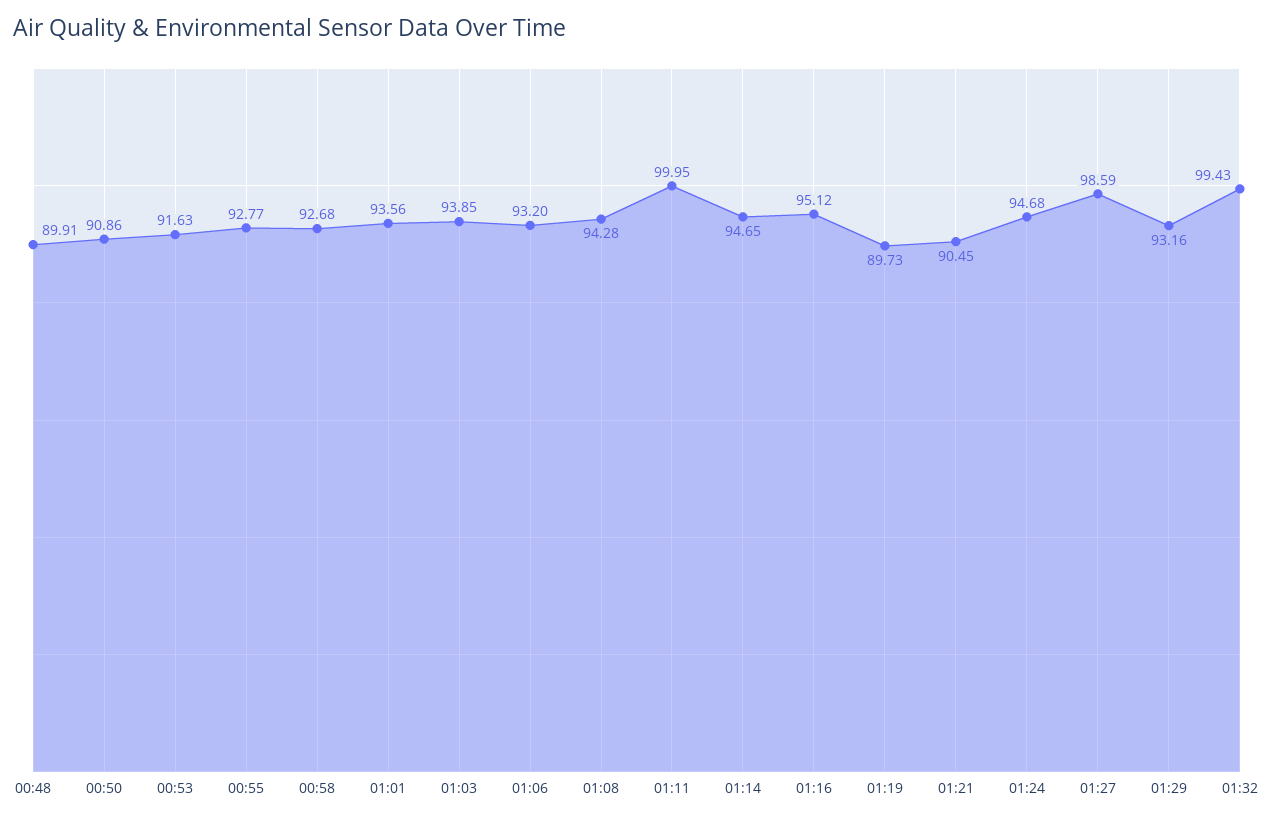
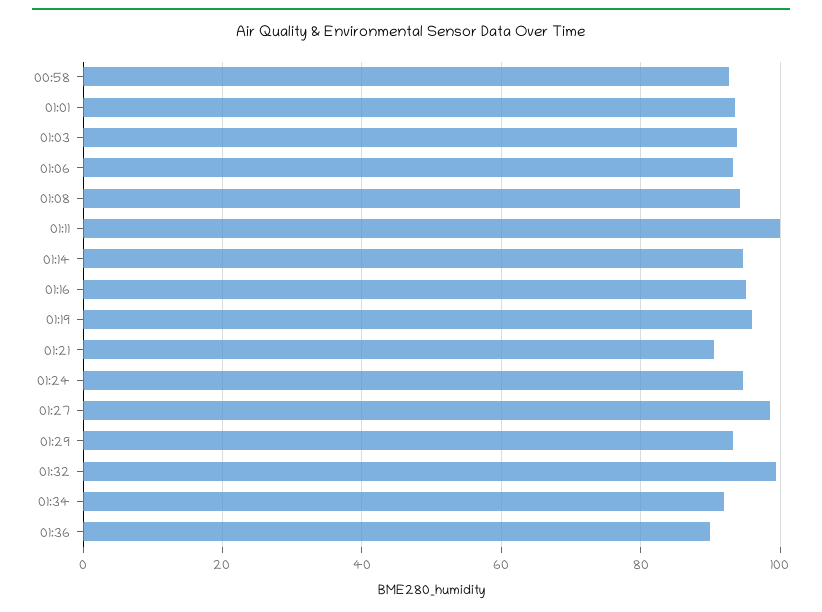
00:48: 89.91 -> none
00:50: 90.86 -> none
00:53: 91.63 -> none
00:55: 92.77 -> none
01:19: 89.73 -> 96
01:34: none -> 92
01:36: none -> 90

